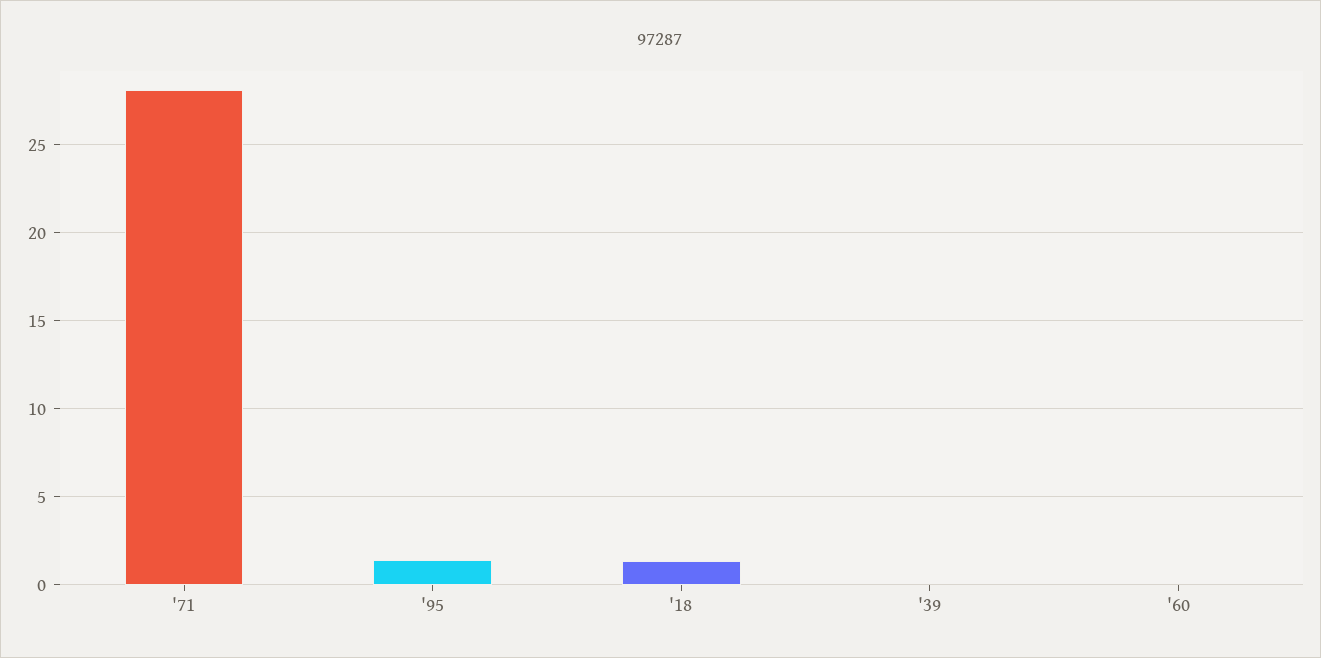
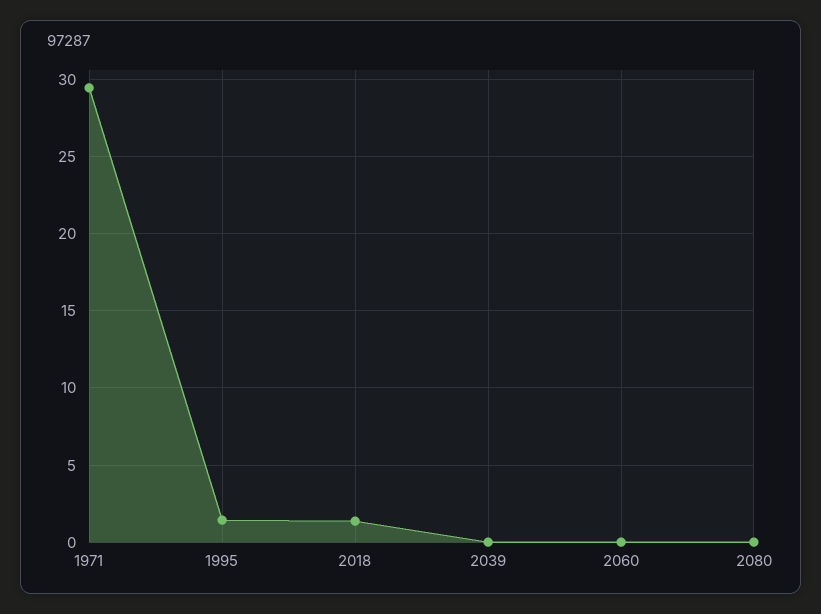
'71: 28 -> 29.5
2080: none -> 0

